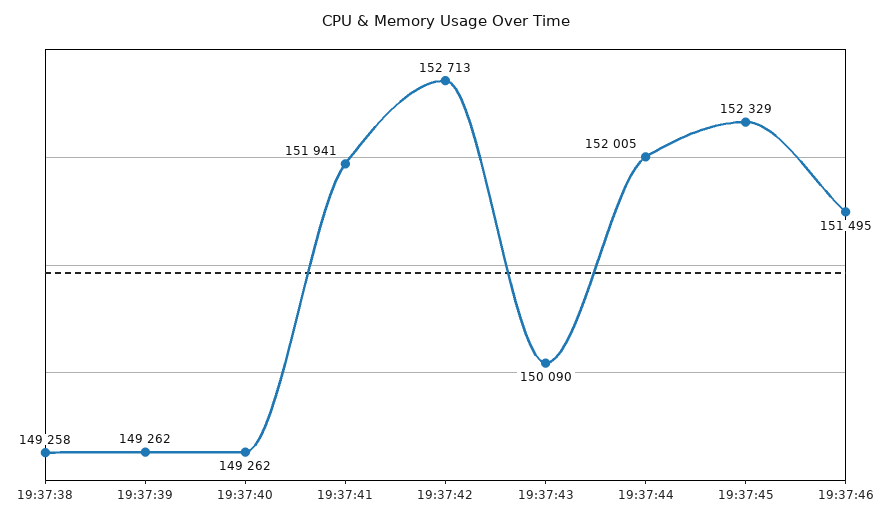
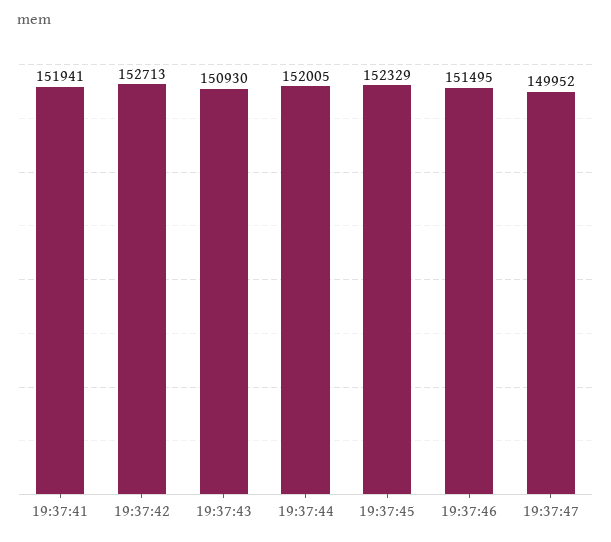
19:37:38: 149258 -> none
19:37:39: 149262 -> none
19:37:40: 149262 -> none
19:37:43: 150090 -> 150930
19:37:47: none -> 149952

